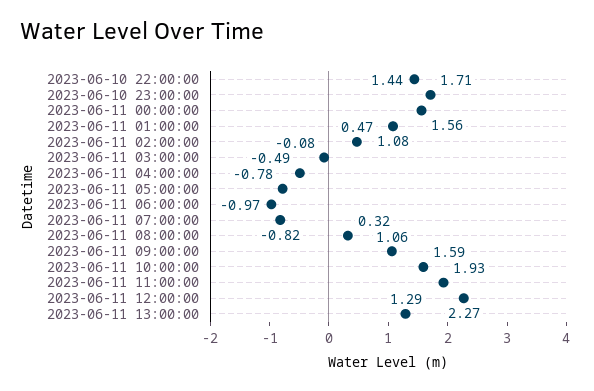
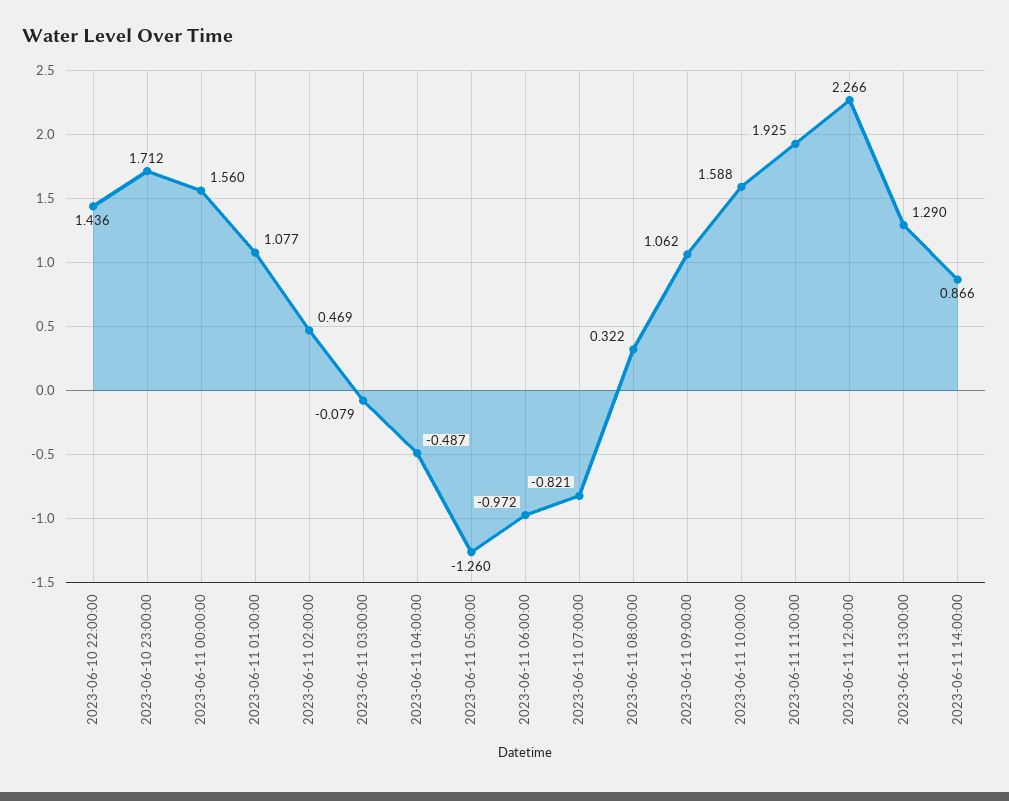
2023-06-11 05:00:00: -0.78 -> -1.26
2023-06-11 14:00:00: none -> 0.866

